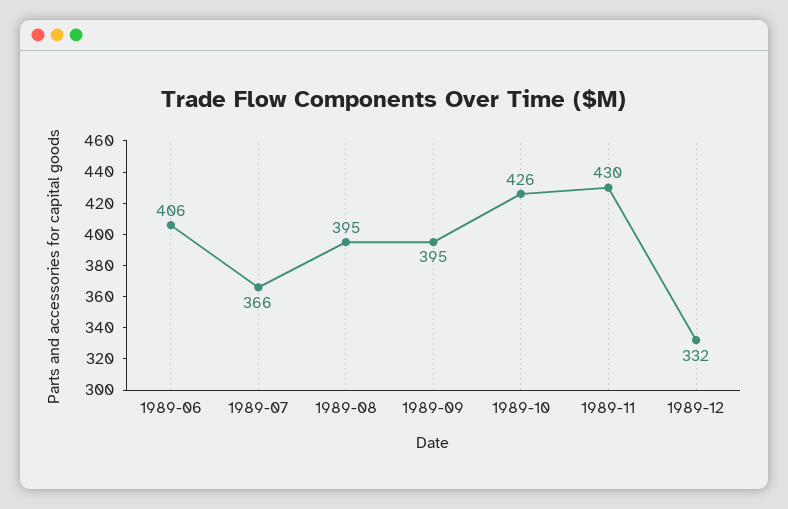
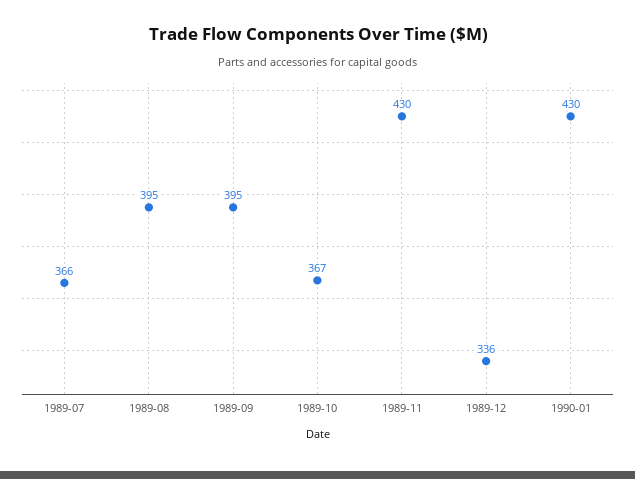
1989-06: 406 -> none
1989-10: 426 -> 367
1989-12: 332 -> 336
1990-01: none -> 430

